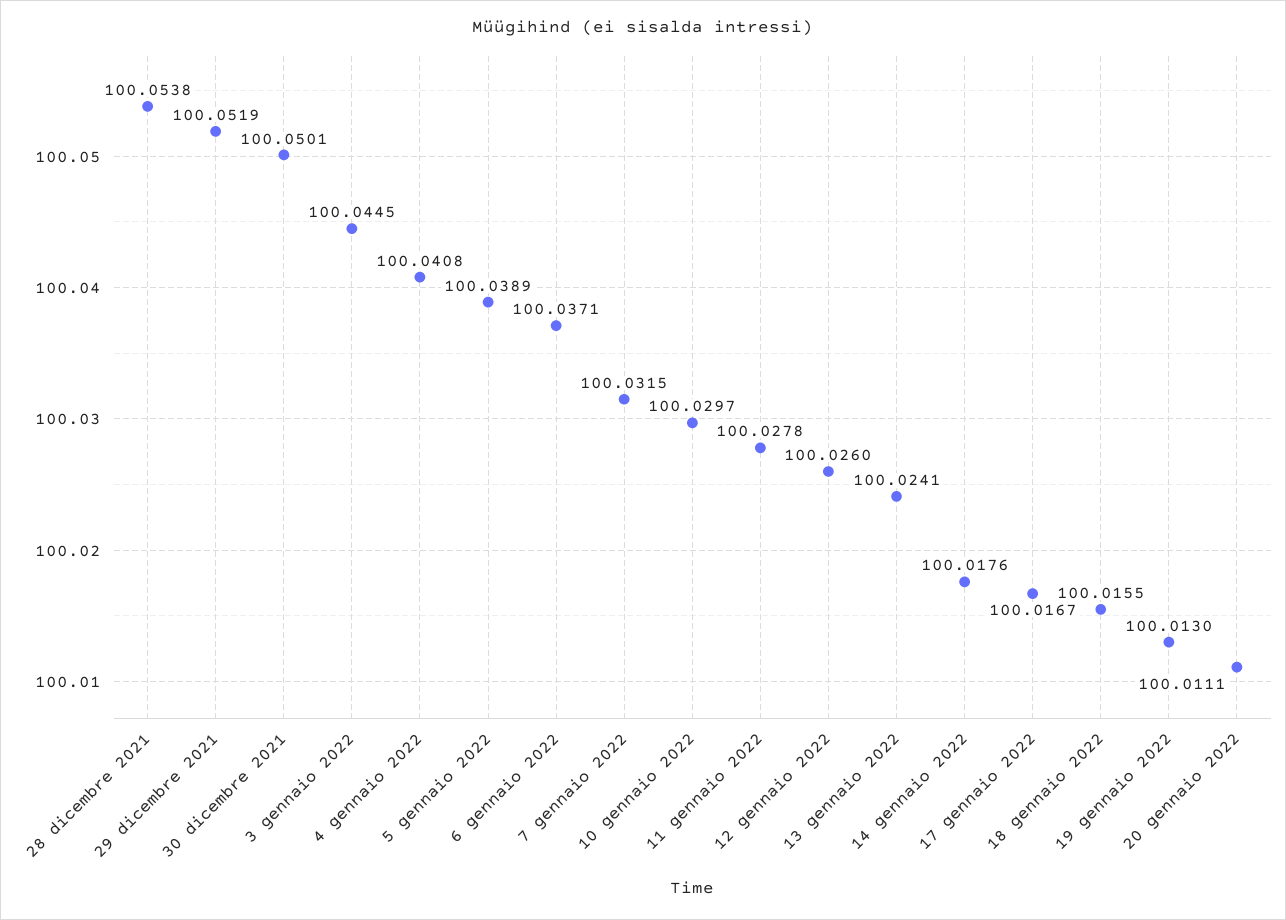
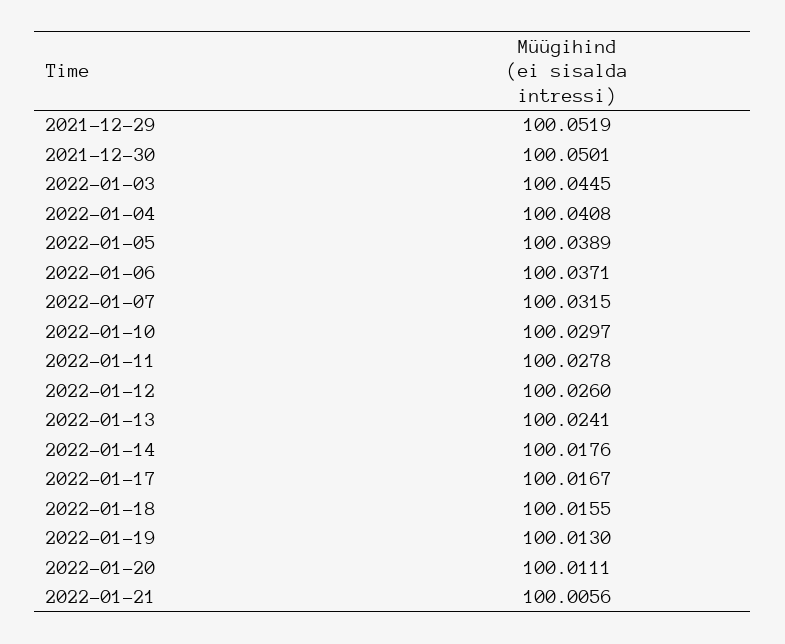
28 dicembre 2021: 100.0538 -> none
2022-01-21: none -> 100.0056

